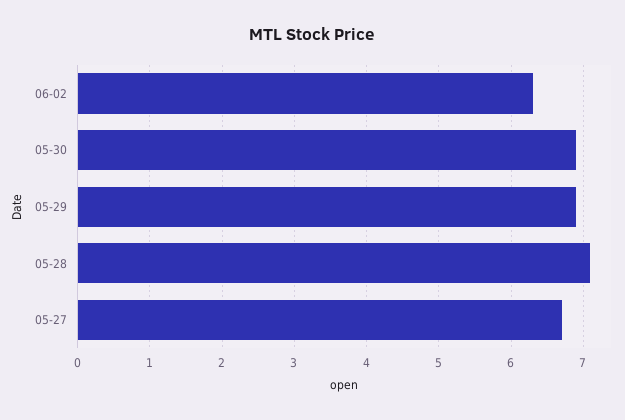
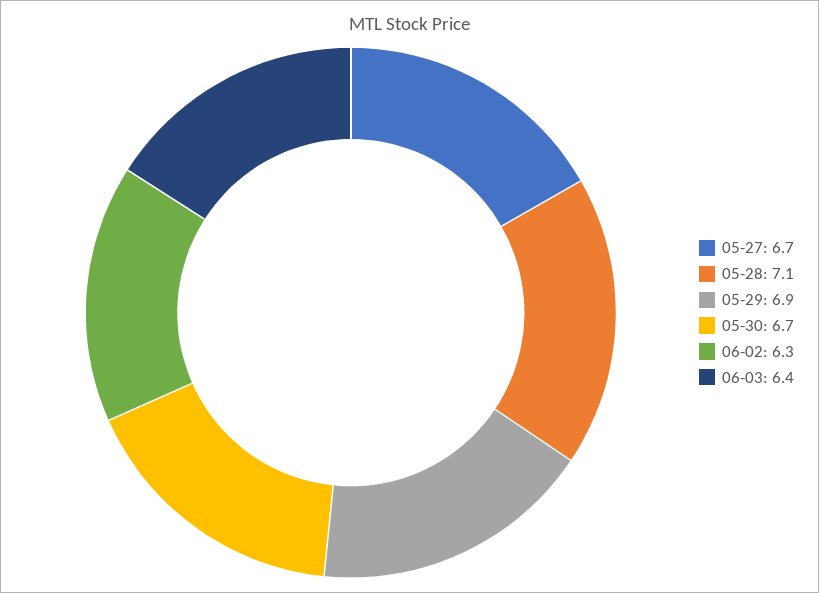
05-30: 6.9 -> 6.7
06-03: none -> 6.4

